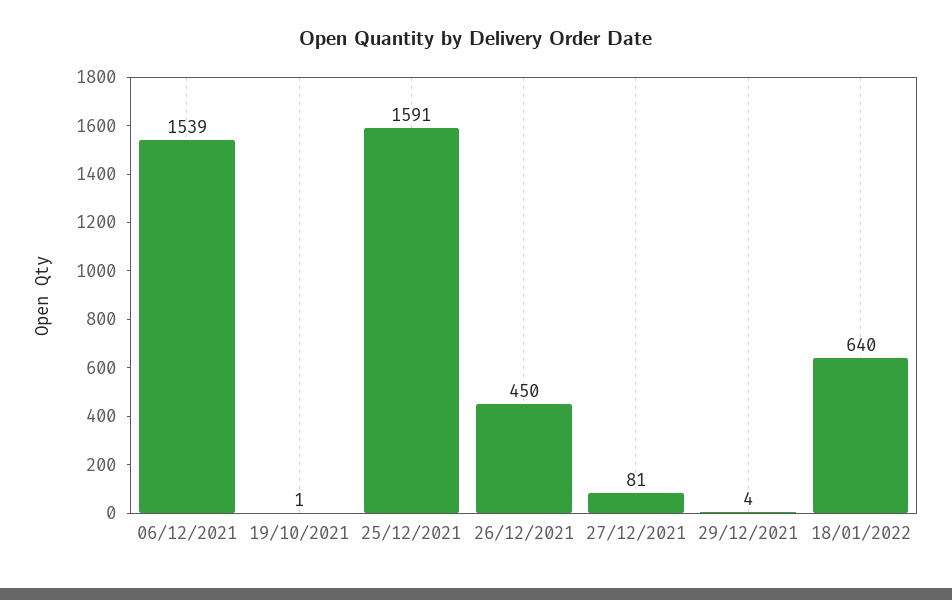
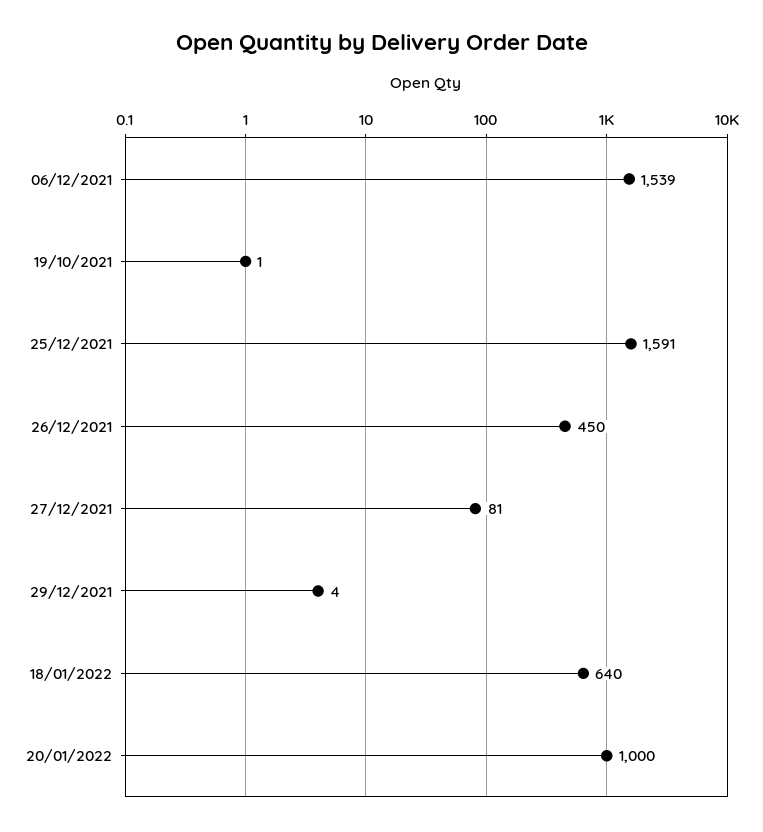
20/01/2022: none -> 1000

